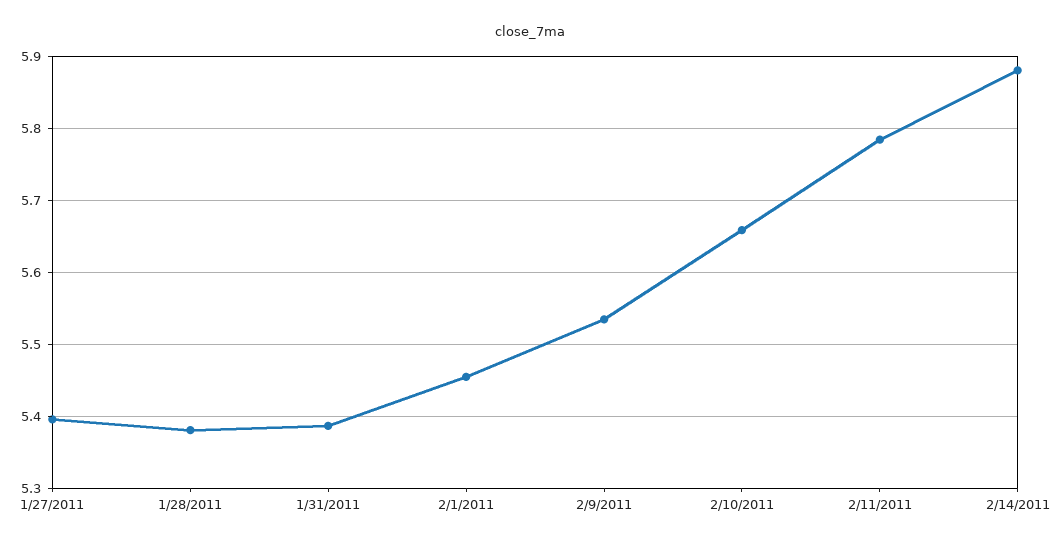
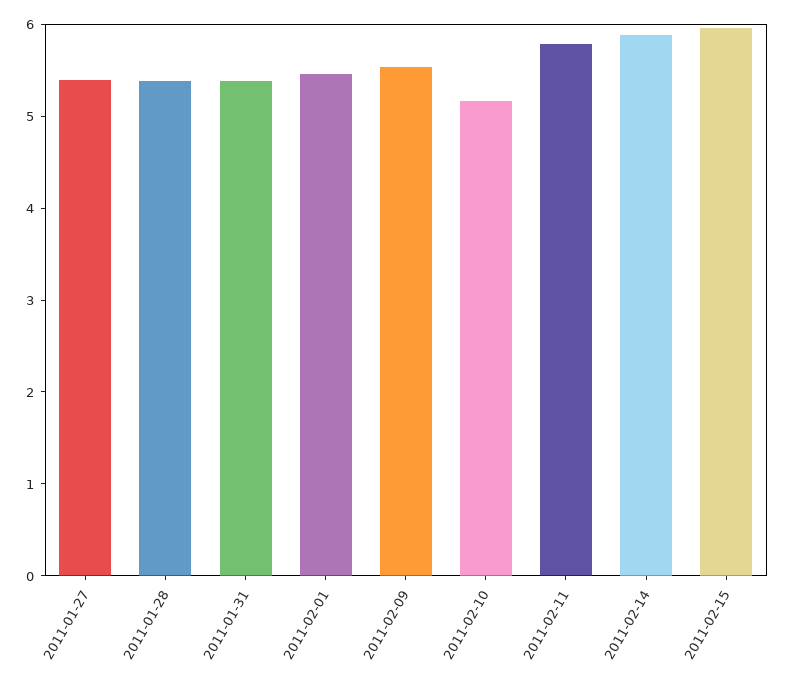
2/10/2011: 5.66 -> 5.2
2011-02-15: none -> 6

